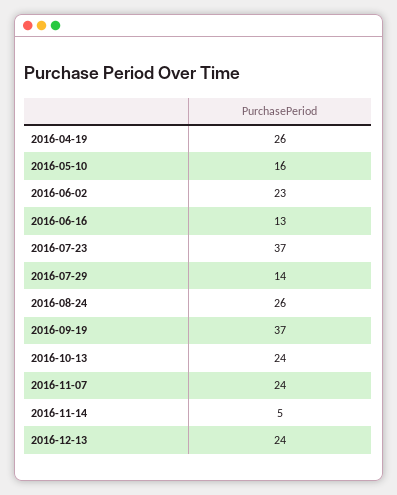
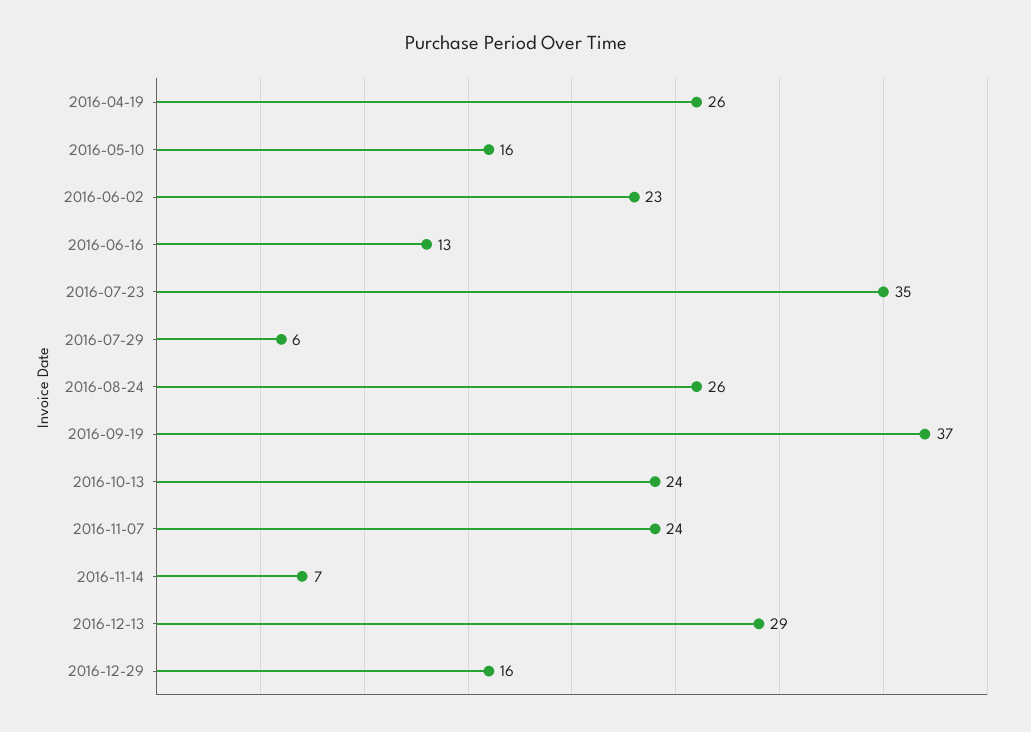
2016-07-23: 37 -> 35
2016-07-29: 14 -> 6
2016-11-14: 5 -> 7
2016-12-13: 24 -> 29
2016-12-29: none -> 16

